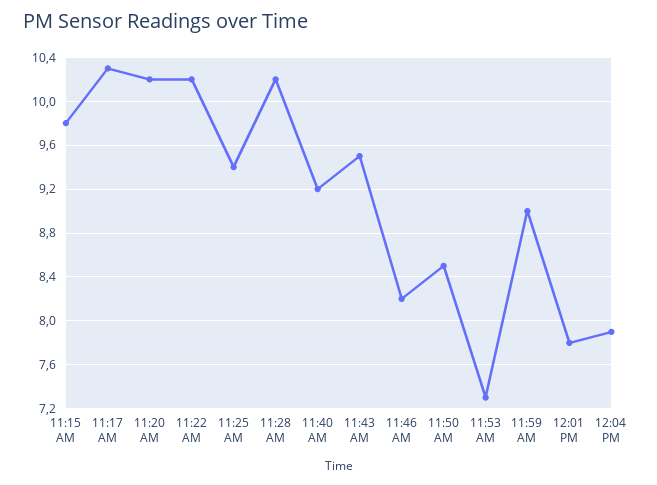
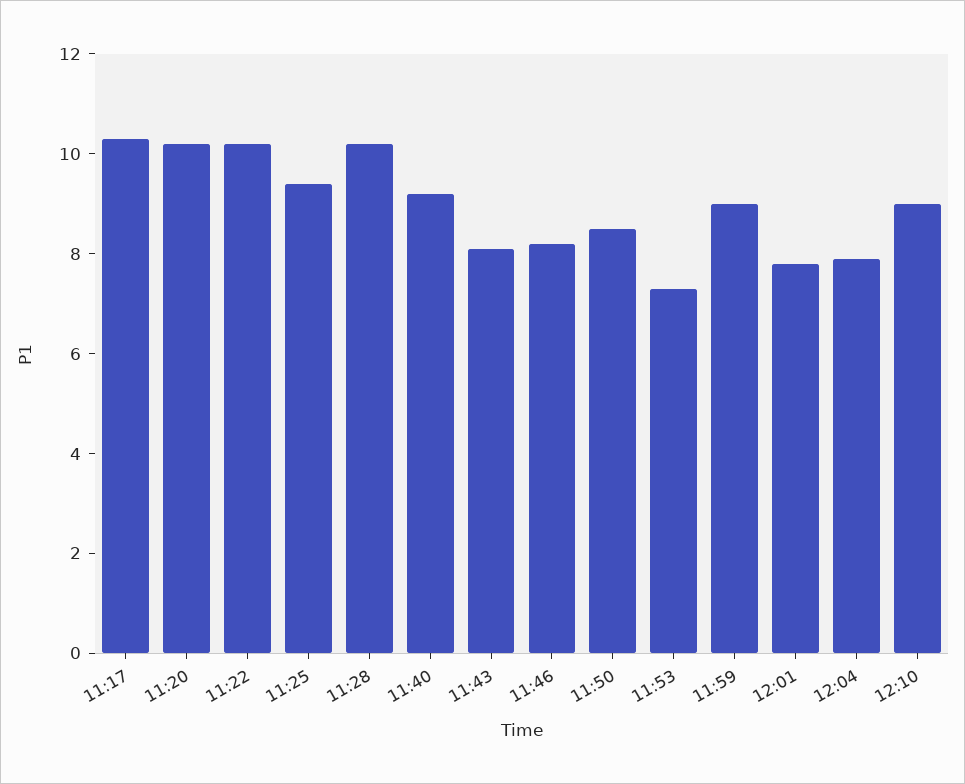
11:15 AM: 9.8 -> none
11:43 AM: 9.5 -> 8
12:10: none -> 9

